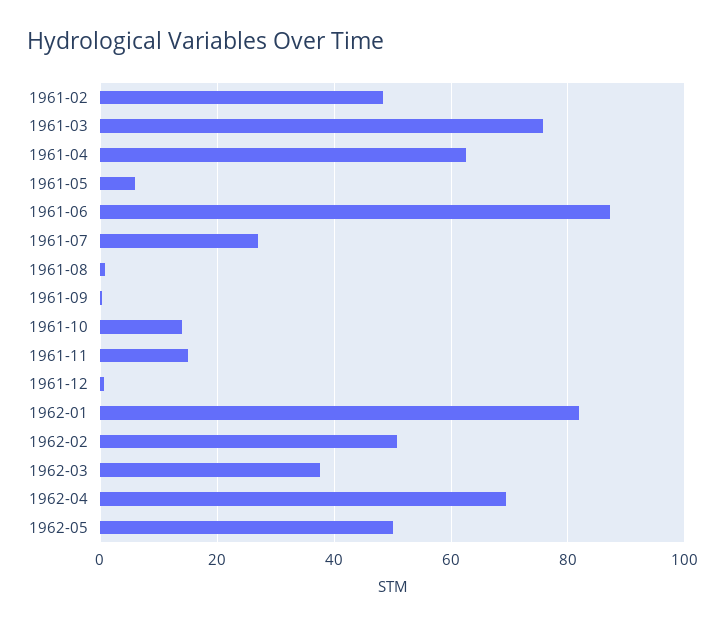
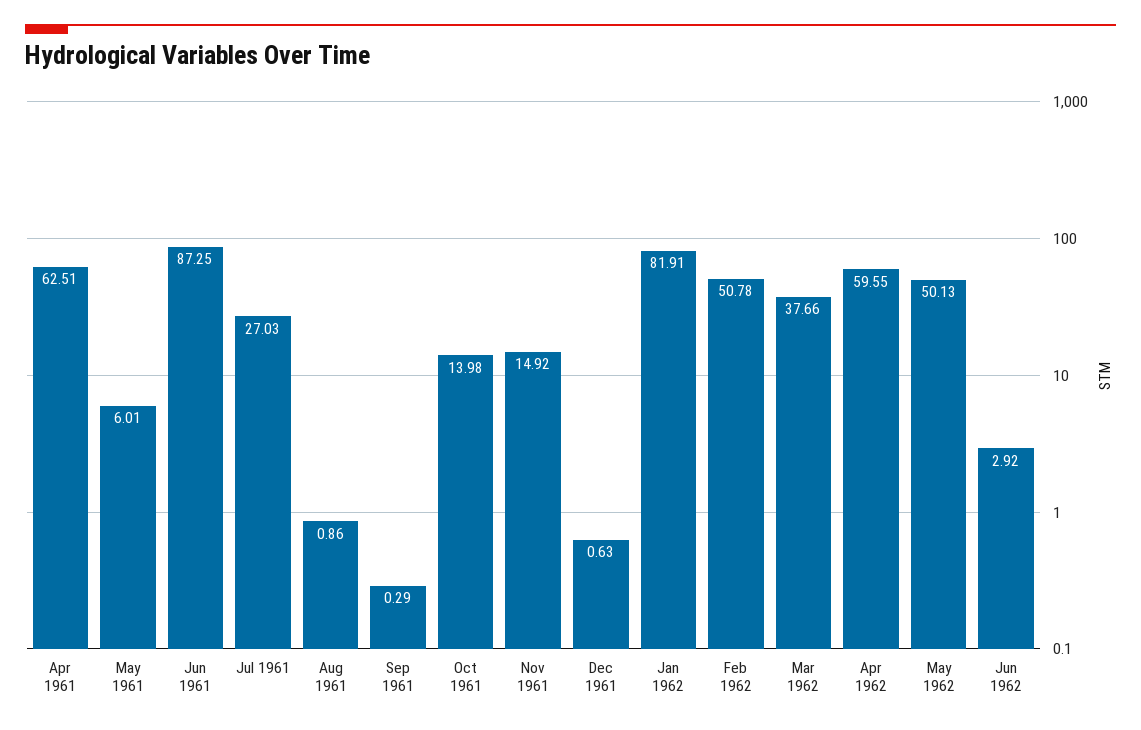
1961-02: 48 -> none
1961-03: 76 -> none
1962-04: 70 -> 59.55
Jun 1962: none -> 2.92

